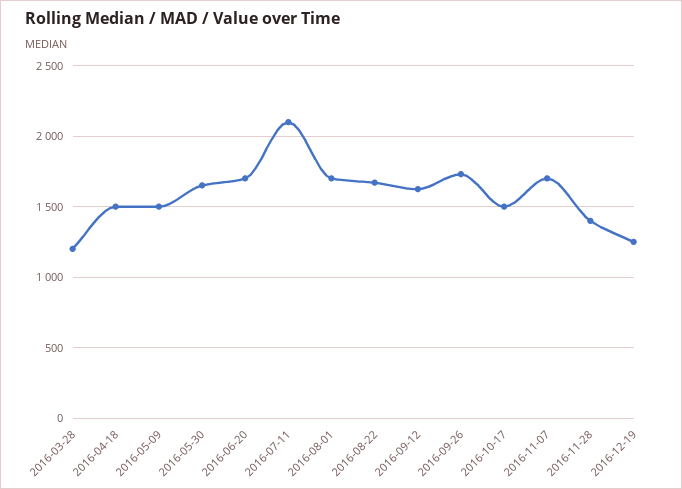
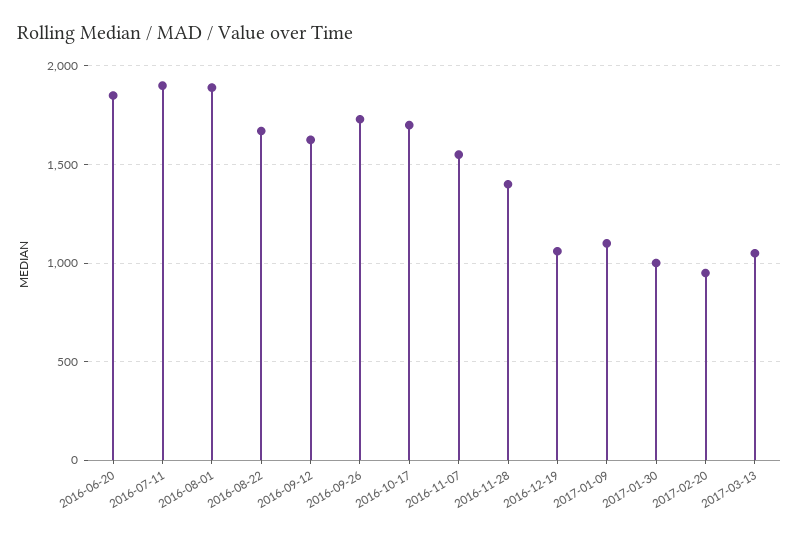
2016-03-28: 1200 -> none
2016-04-18: 1500 -> none
2016-05-09: 1500 -> none
2016-05-30: 1650 -> none
2016-06-20: 1700 -> 1850
2016-07-11: 2100 -> 1900
2016-08-01: 1700 -> 1900
2016-10-17: 1500 -> 1700
2016-11-07: 1700 -> 1550
2016-12-19: 1250 -> 1050
2017-01-09: none -> 1100
2017-01-30: none -> 1000
2017-02-20: none -> 950
2017-03-13: none -> 1050

